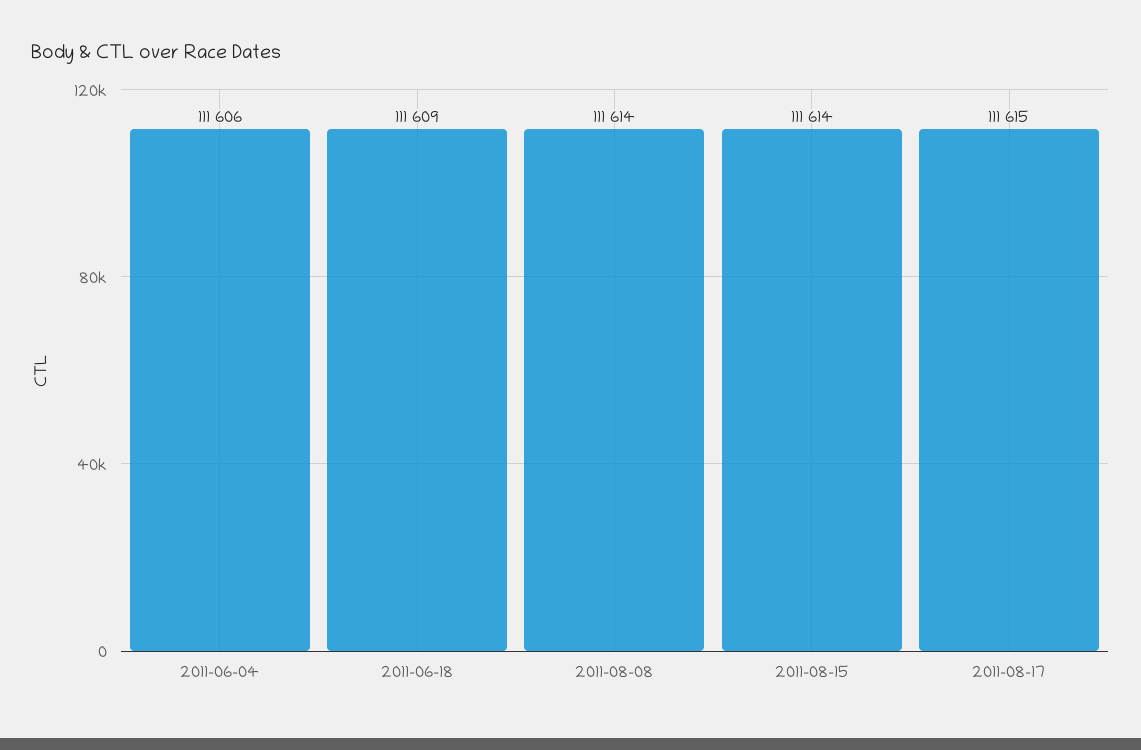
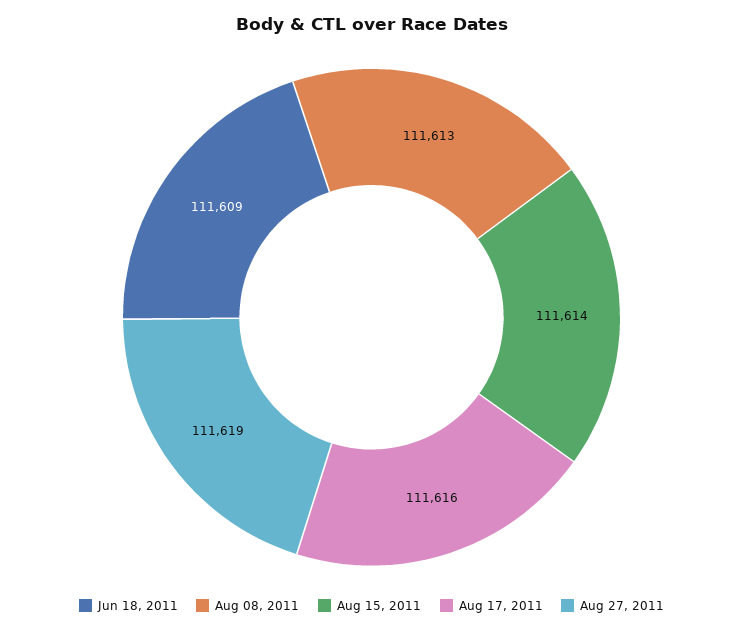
2011-06-04: 111606 -> none
2011-08-08: 111614 -> 111613
2011-08-17: 111615 -> 111616
Aug 27, 2011: none -> 111619

